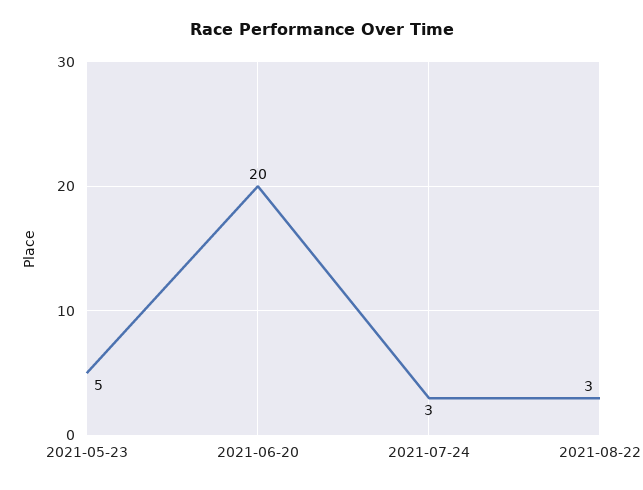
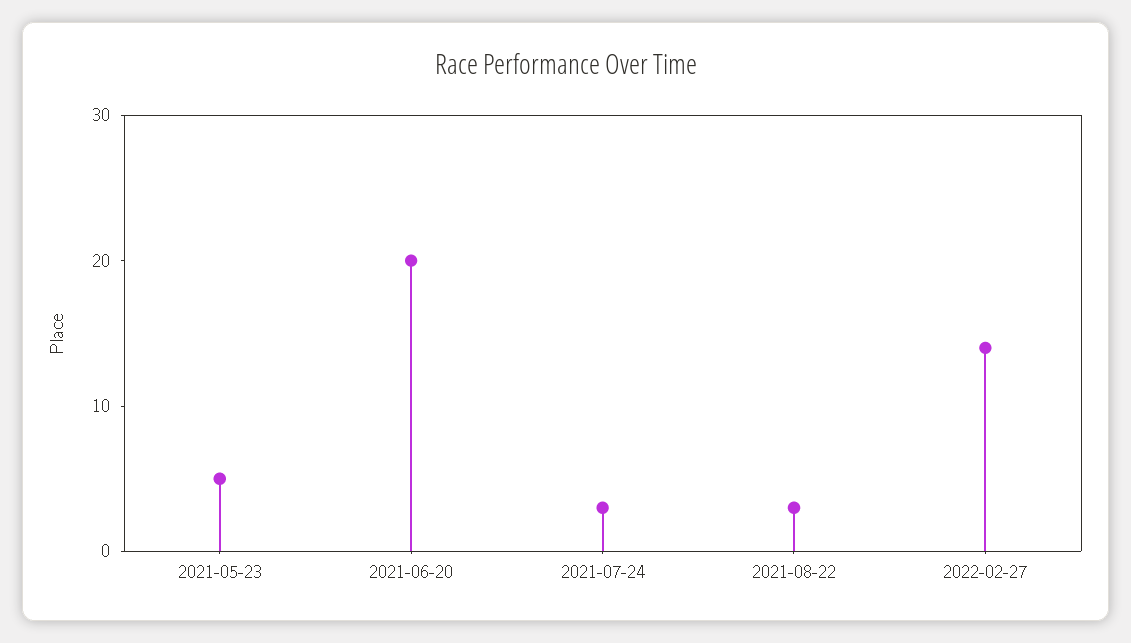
2022-02-27: none -> 14

